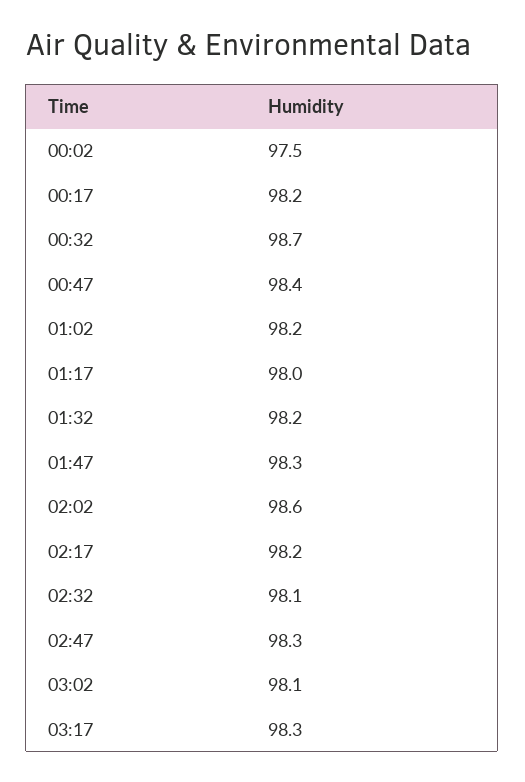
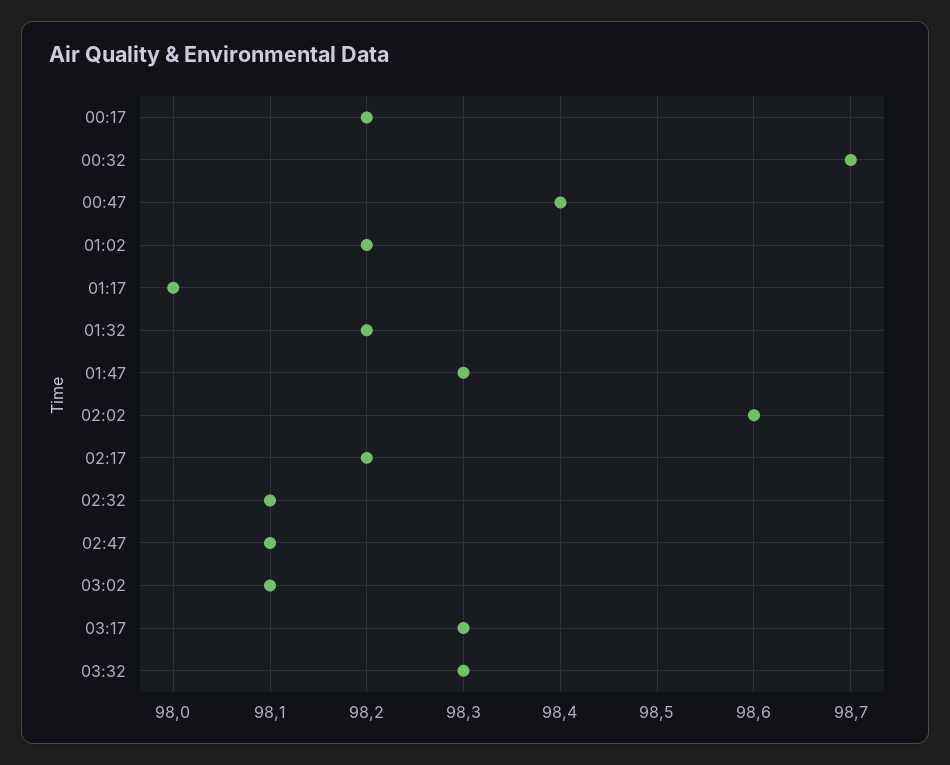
00:02: 97.5 -> none
02:47: 98.3 -> 98.1
03:32: none -> 98.3

